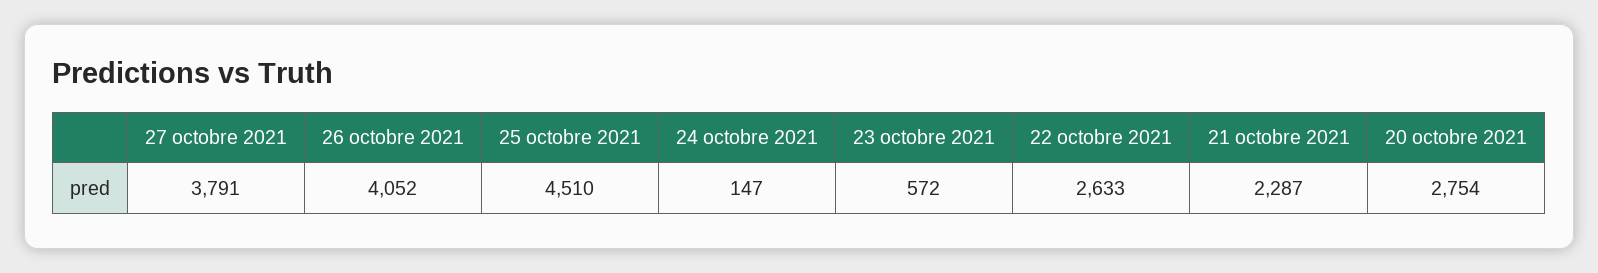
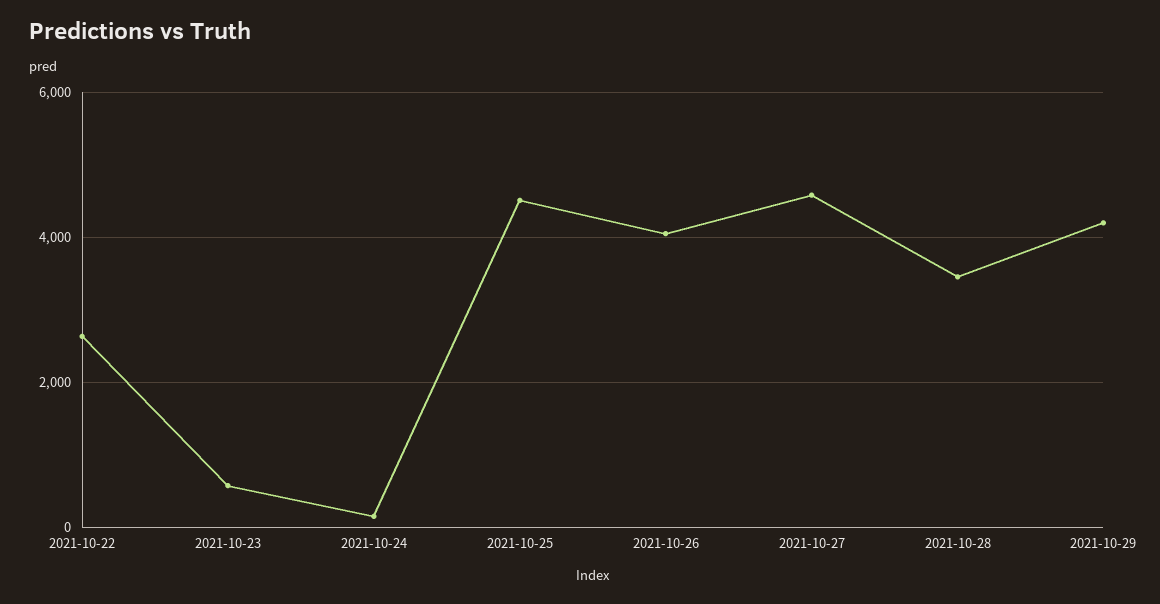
27 octobre 2021: 3791 -> 4600
21 octobre 2021: 2287 -> none
20 octobre 2021: 2754 -> none
2021-10-28: none -> 3400
2021-10-29: none -> 4200

